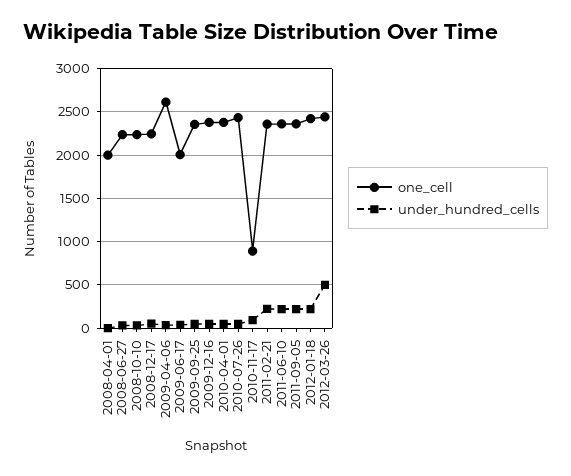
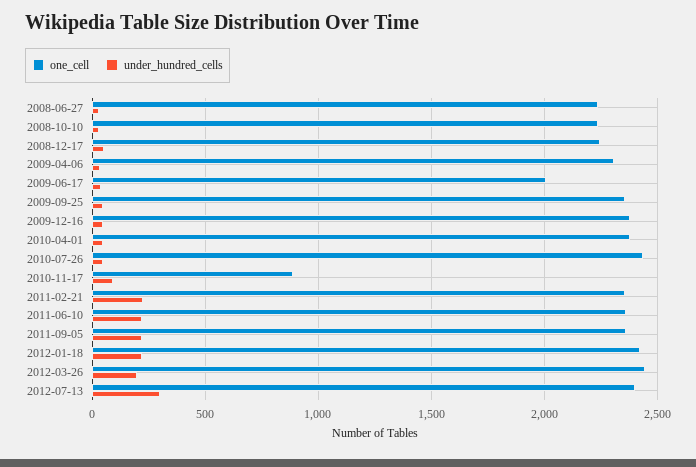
one_cell, 2008-04-01: 2000 -> none
under_hundred_cells, 2008-04-01: 0 -> none
one_cell, 2009-04-06: 2600 -> 2300
under_hundred_cells, 2012-03-26: 500 -> 200
one_cell, 2012-07-13: none -> 2400
under_hundred_cells, 2012-07-13: none -> 300

